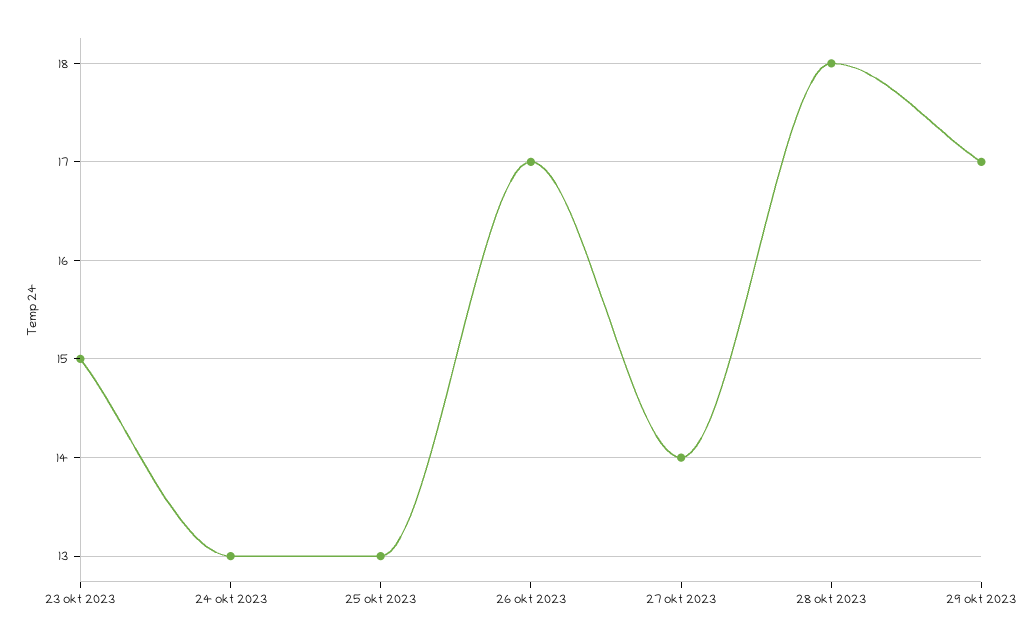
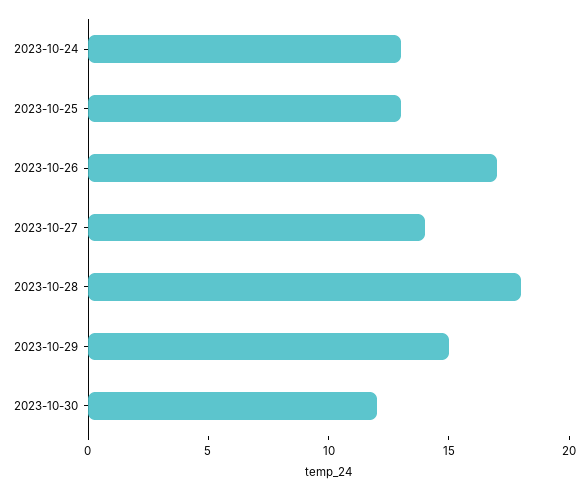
23 okt 2023: 15 -> none
29 okt 2023: 17 -> 15
2023-10-30: none -> 12

